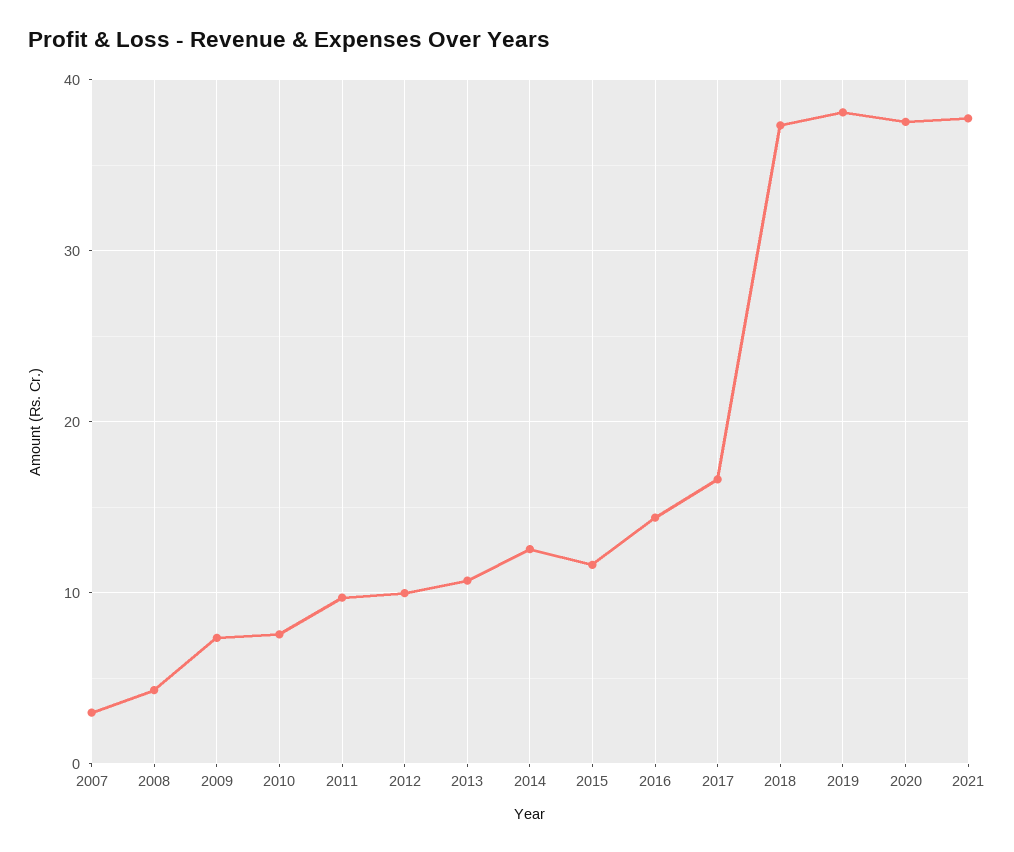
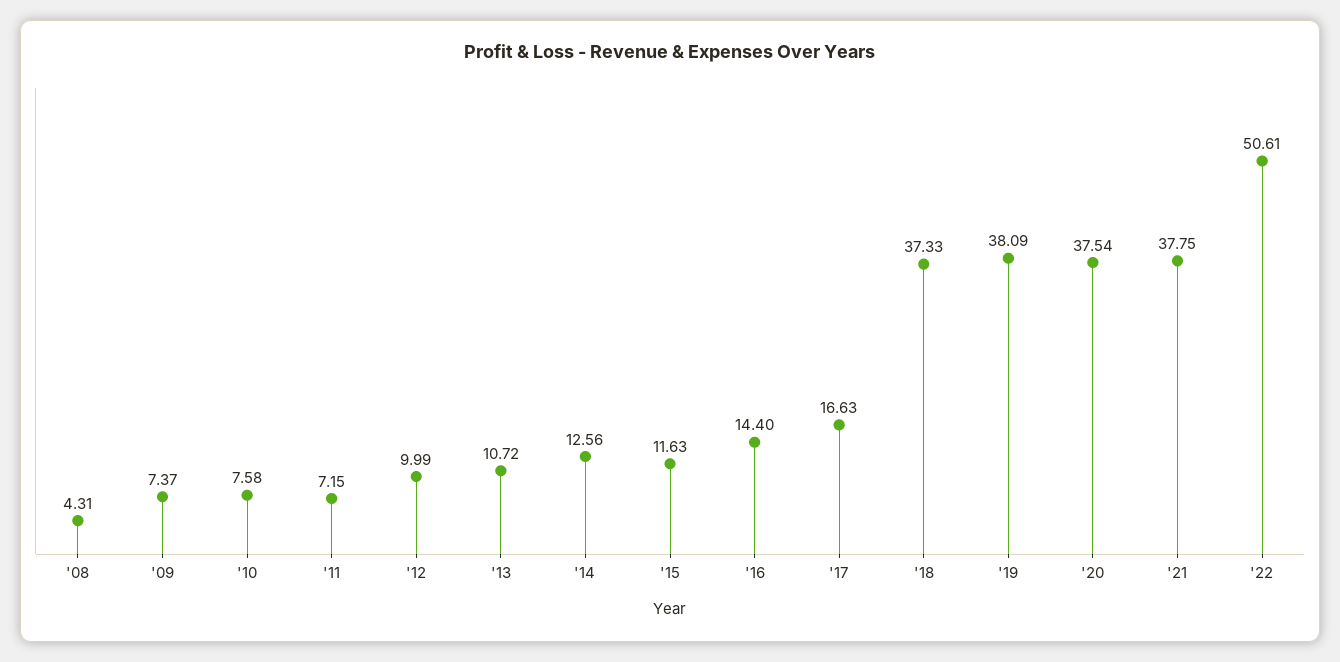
2007: 3 -> none
2011: 10 -> 7.15
'22: none -> 50.61

